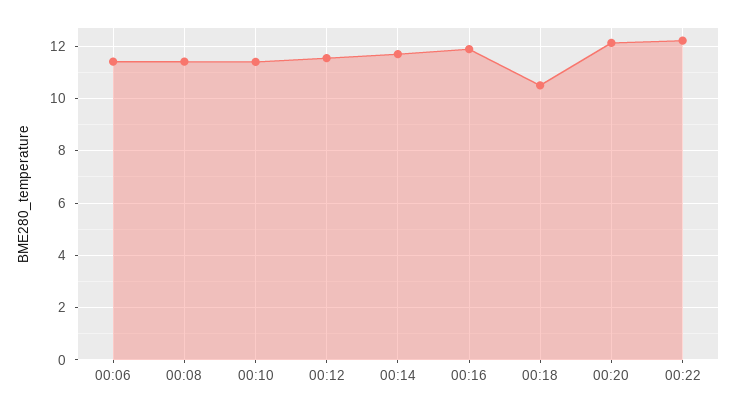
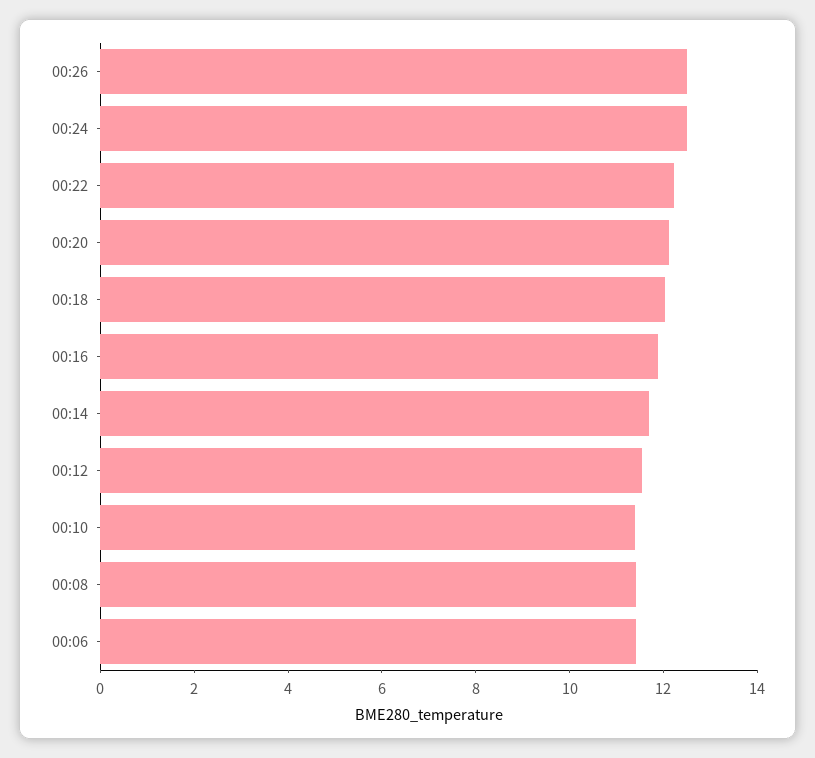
00:18: 10.5 -> 12
00:26: none -> 12.5
00:24: none -> 12.5

